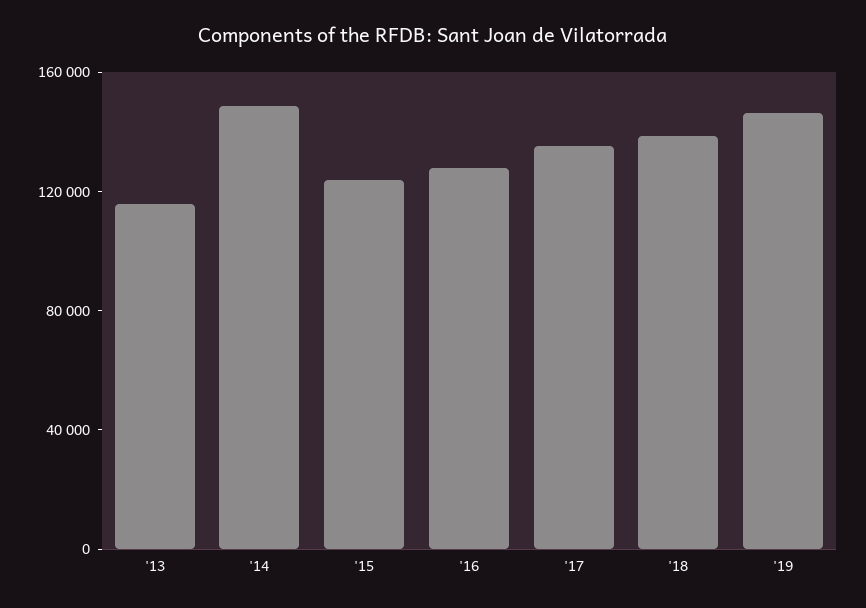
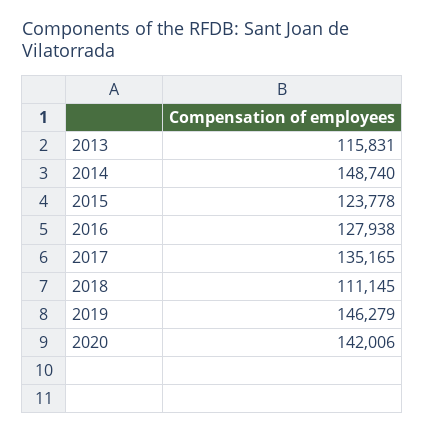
'18: 140000 -> 111145
2020: none -> 142006

